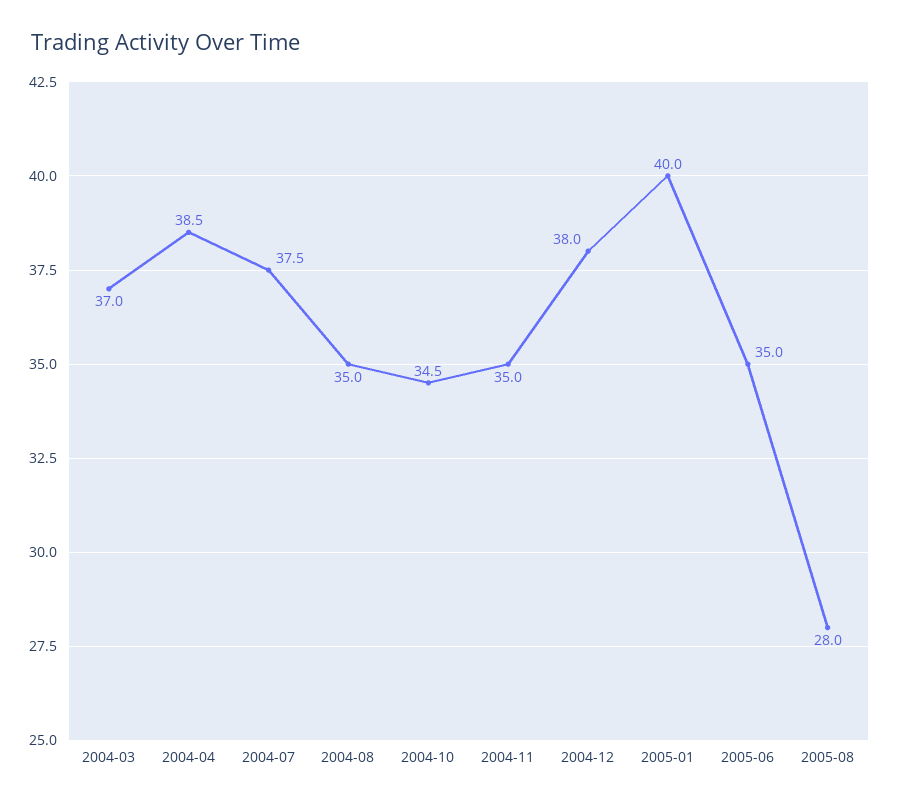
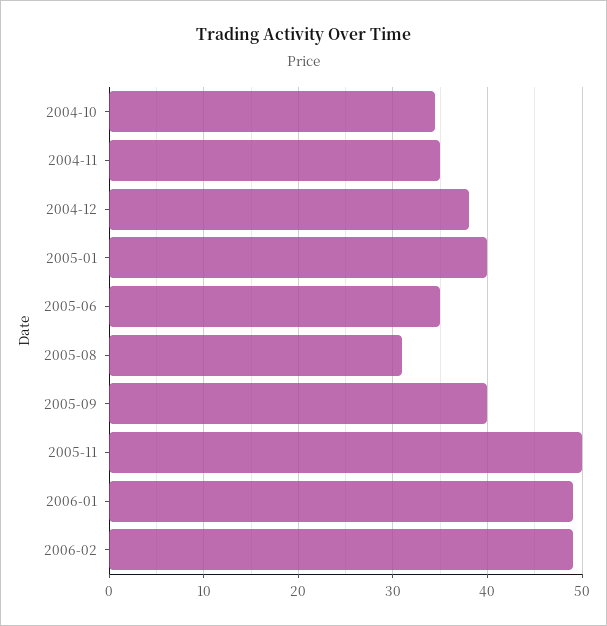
2004-03: 37 -> none
2004-04: 38.5 -> none
2004-07: 37.5 -> none
2004-08: 35 -> none
2005-08: 28 -> 31
2005-09: none -> 40
2005-11: none -> 50
2006-01: none -> 49
2006-02: none -> 49

